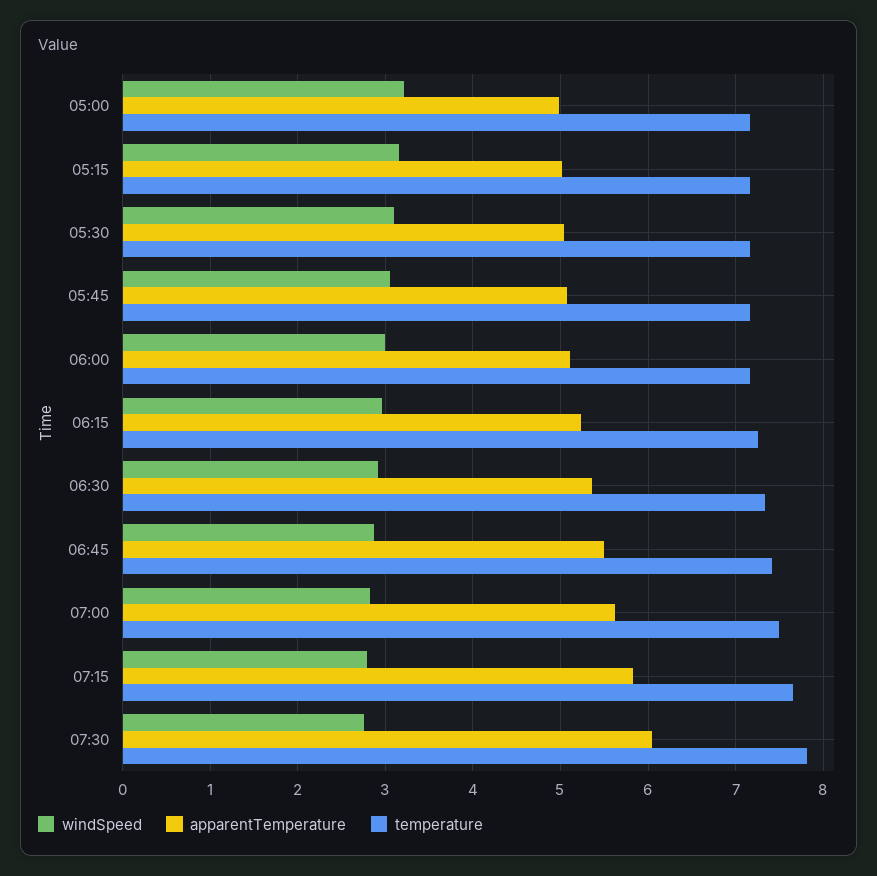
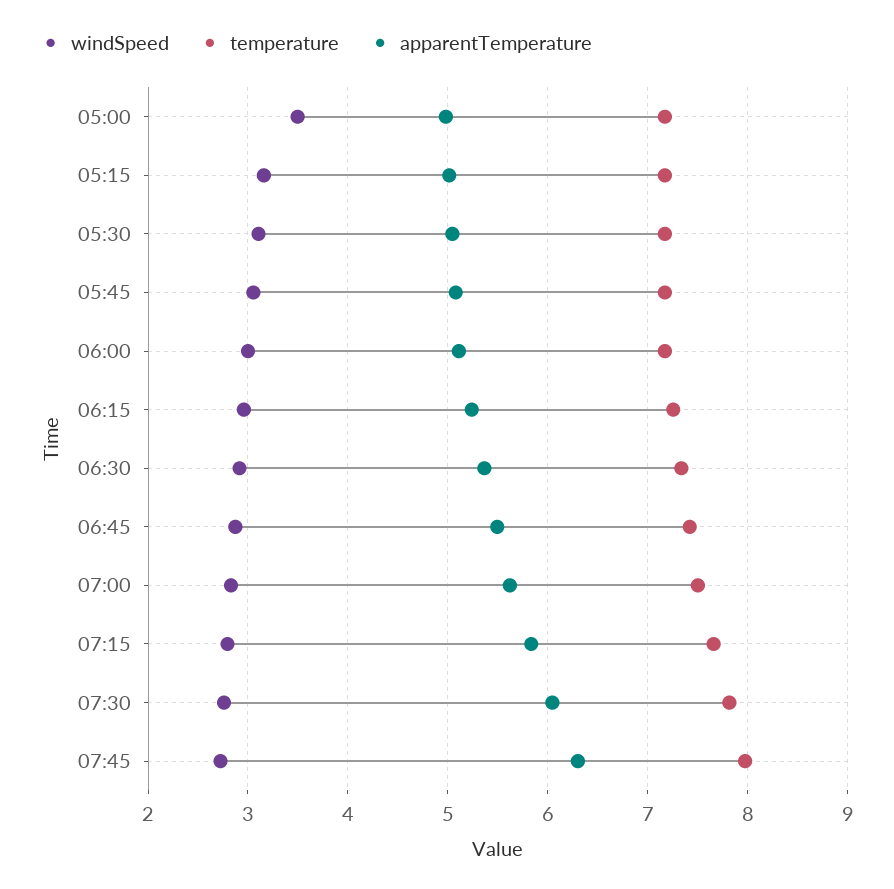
windSpeed, 05:00: 3.2 -> 3.5
windSpeed, 07:45: none -> 2.7
temperature, 07:45: none -> 8
apparentTemperature, 07:45: none -> 6.3

